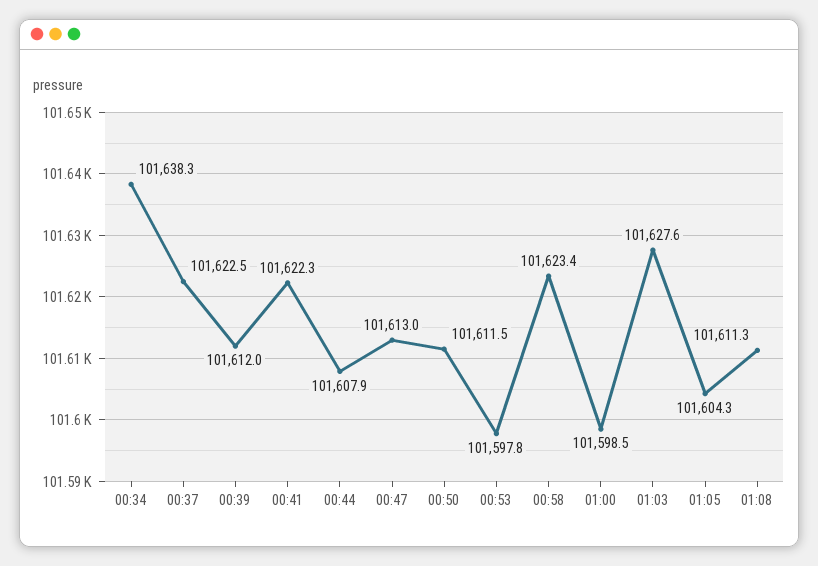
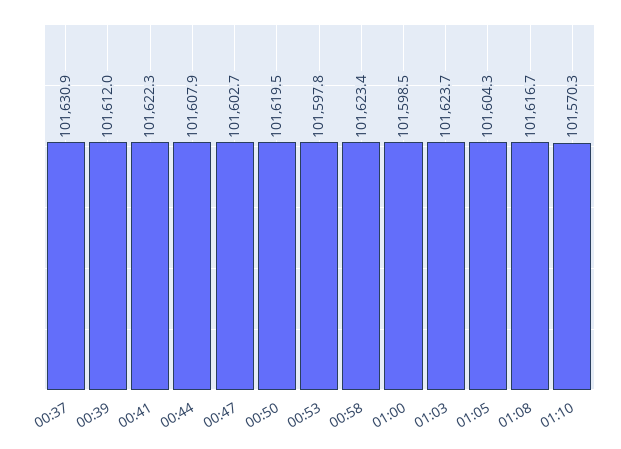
00:34: 101638.3 -> none
00:37: 101622.5 -> 101630.9
00:47: 101613 -> 101602.7
00:50: 101611.5 -> 101619.5
01:03: 101627.6 -> 101623.7
01:08: 101611.3 -> 101616.7
01:10: none -> 101570.3

